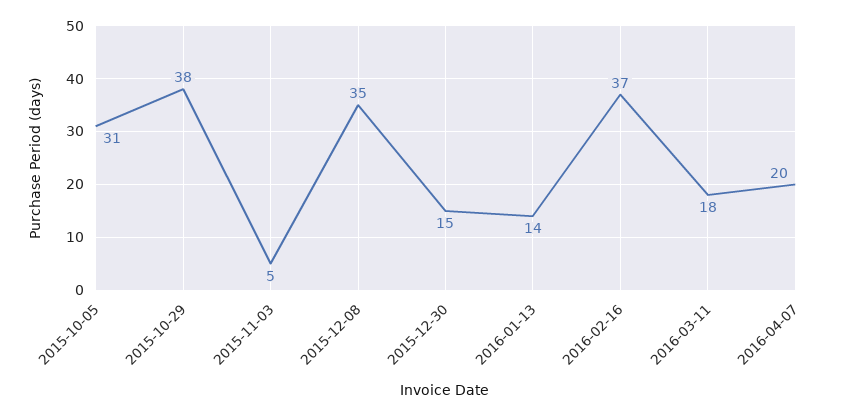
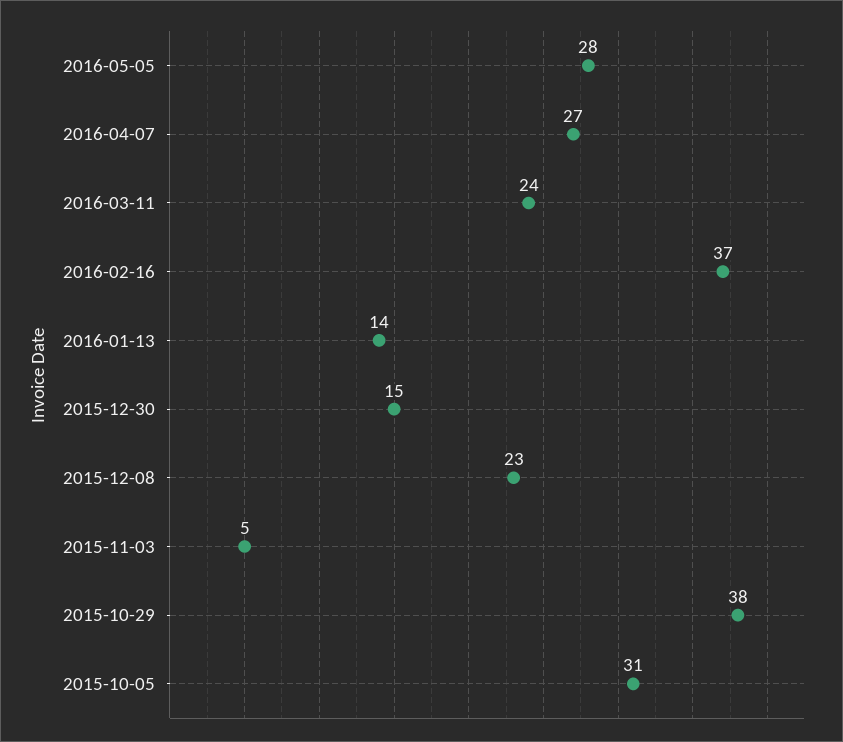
2015-12-08: 35 -> 23
2016-03-11: 18 -> 24
2016-04-07: 20 -> 27
2016-05-05: none -> 28

